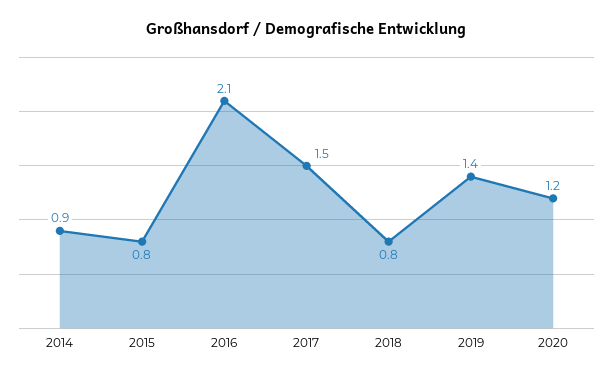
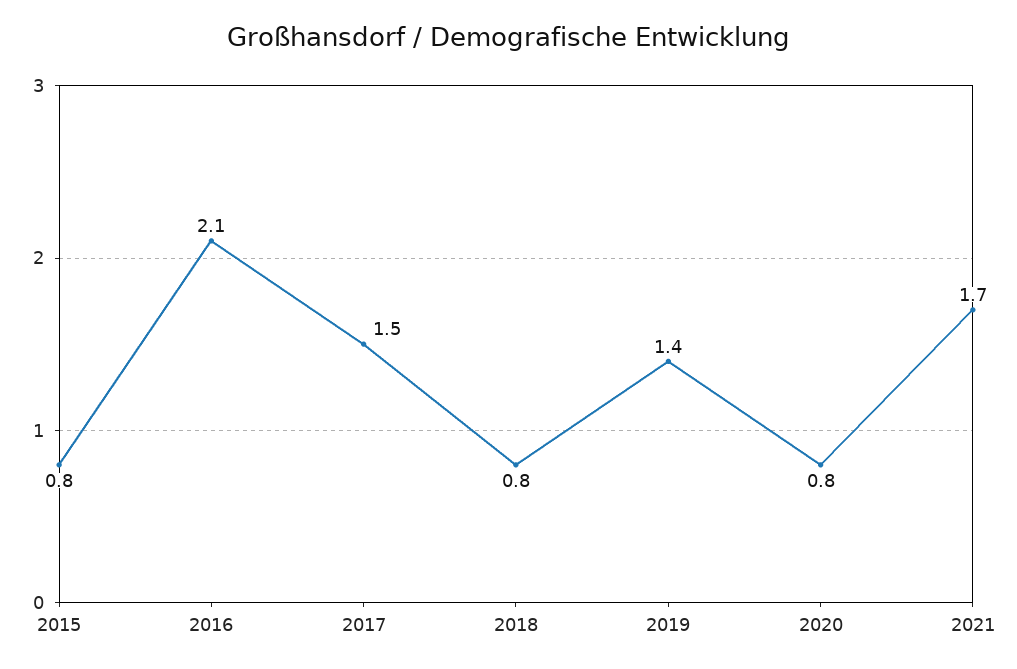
2014: 0.9 -> none
2020: 1.2 -> 0.8
2021: none -> 1.7

